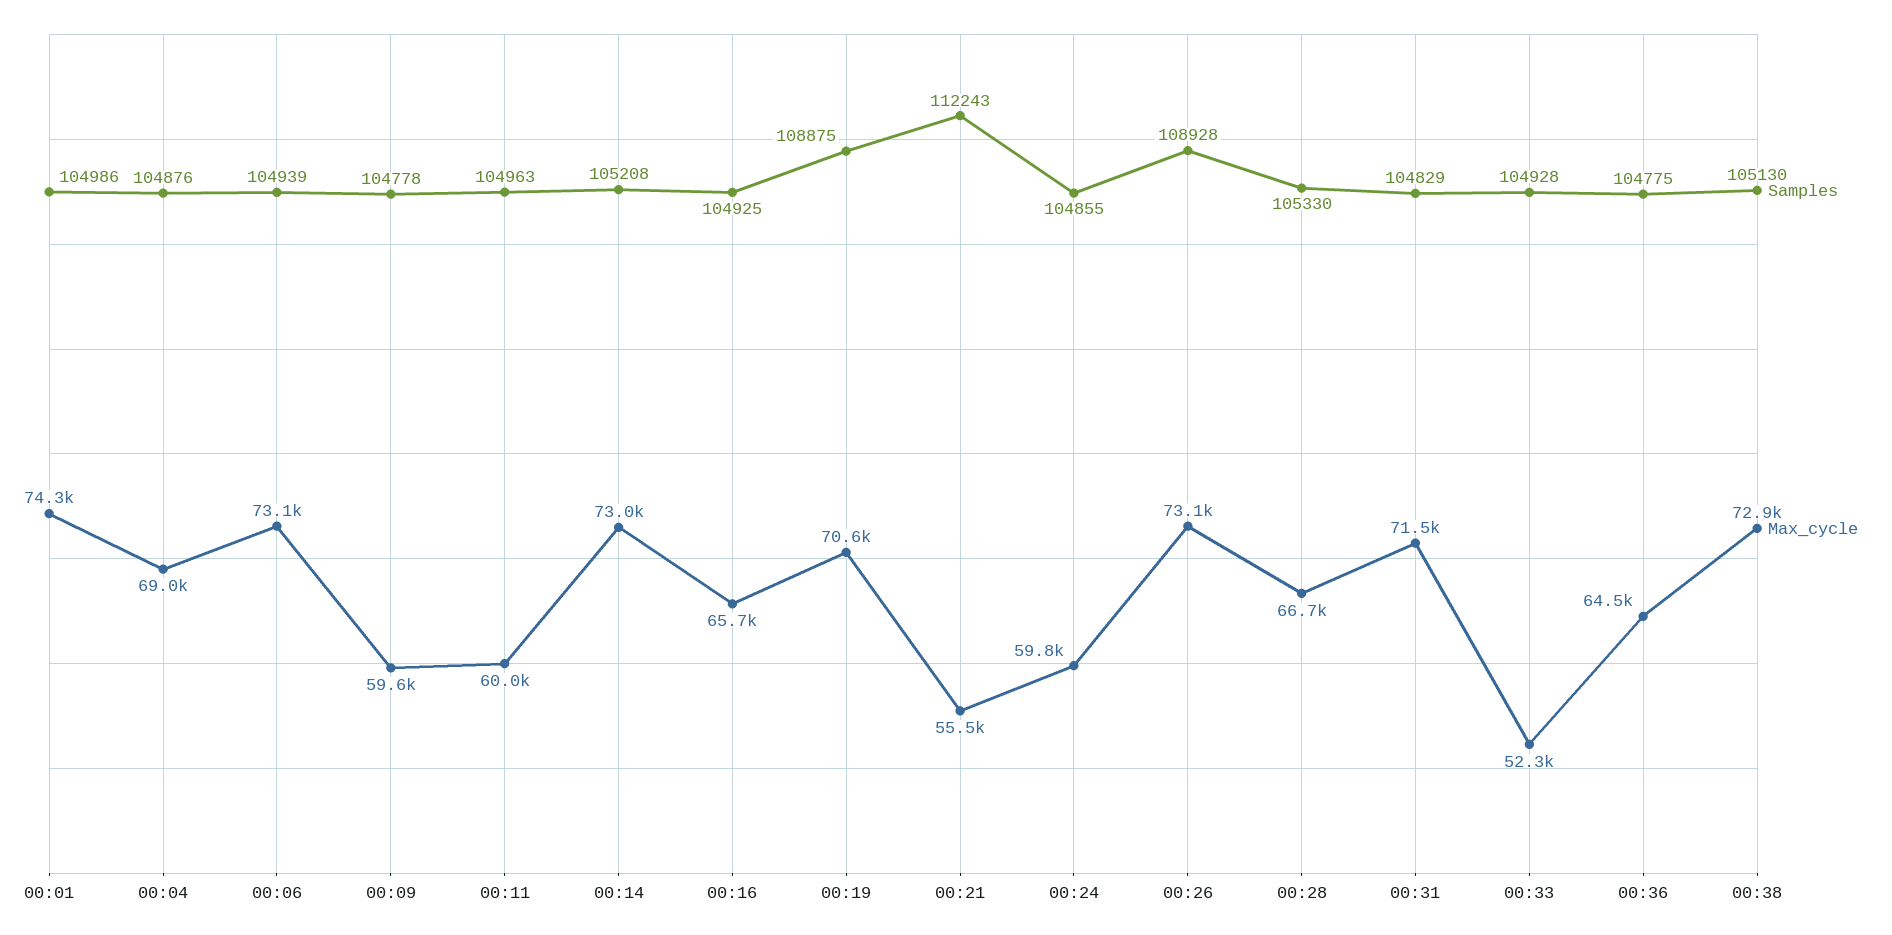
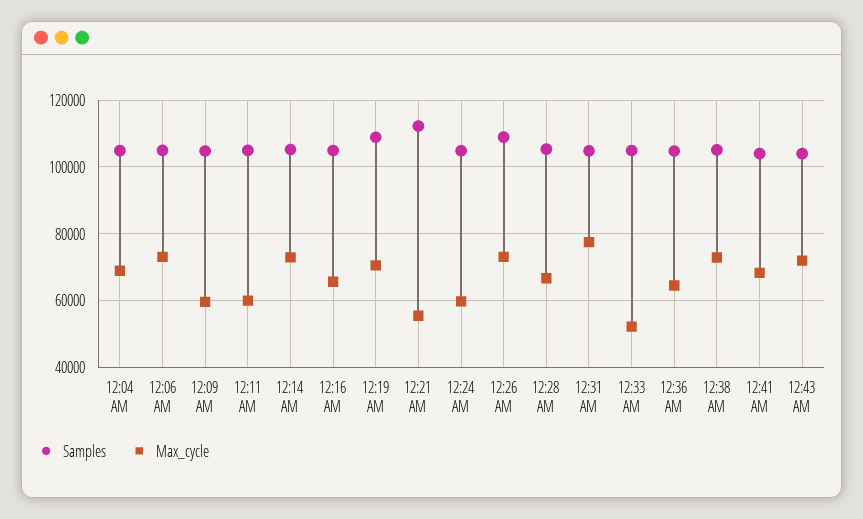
Samples, 00:01: 104986 -> none
Max_cycle, 00:01: 74300 -> none
Max_cycle, 00:31: 71500 -> 78000
Samples, 12:41 AM: none -> 104000
Max_cycle, 12:41 AM: none -> 68000
Samples, 12:43 AM: none -> 104000
Max_cycle, 12:43 AM: none -> 72000

